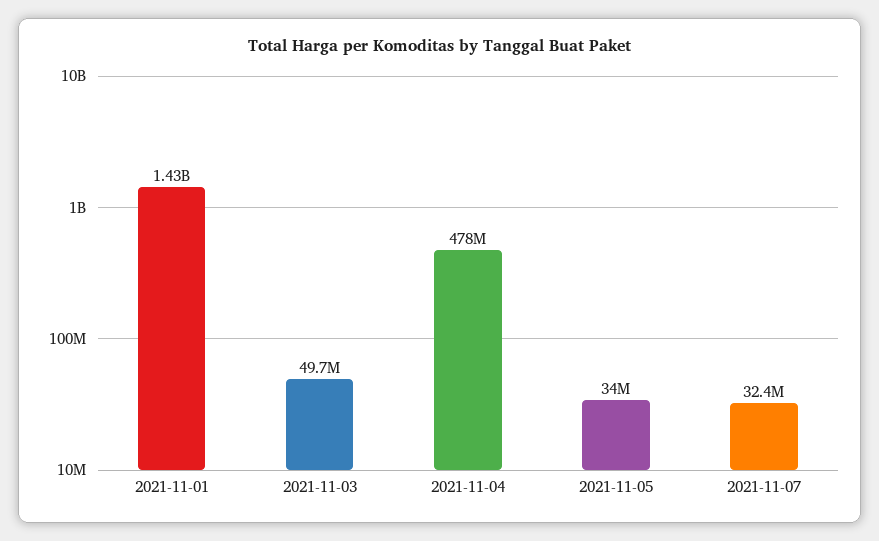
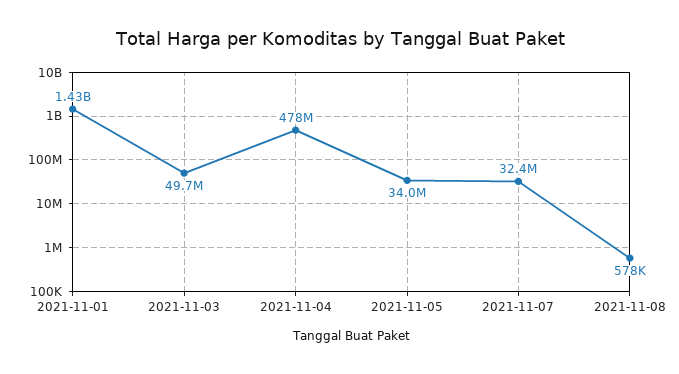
2021-11-08: none -> 578000

